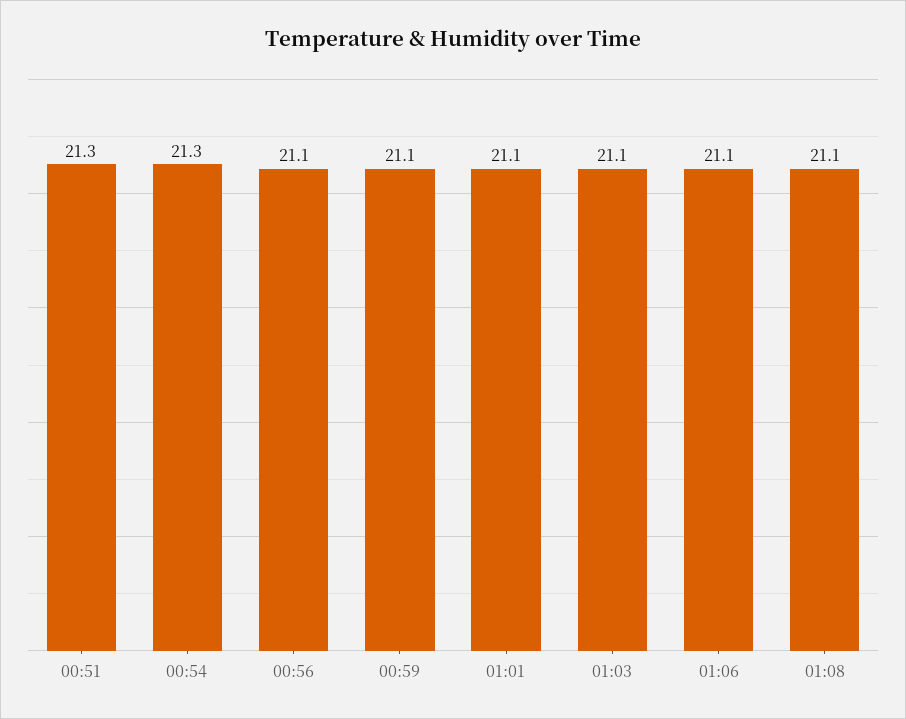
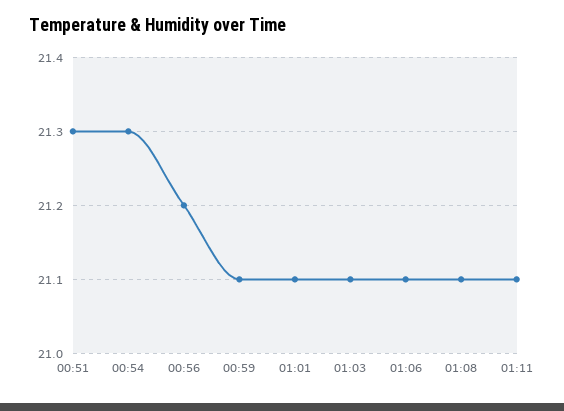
00:56: 21.1 -> 21.2
01:11: none -> 21.1

